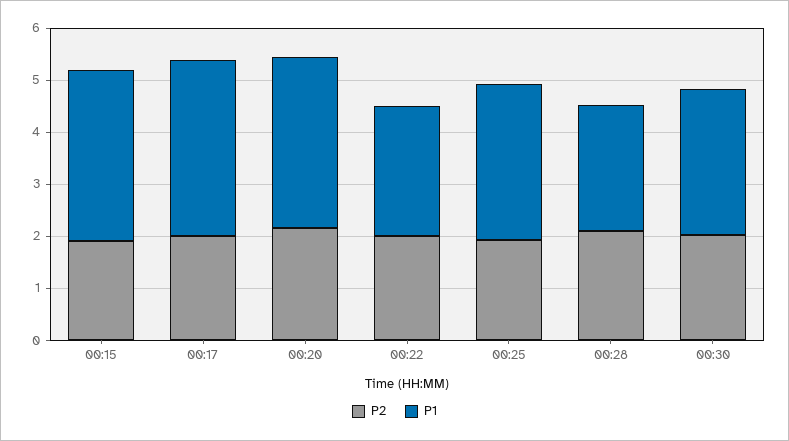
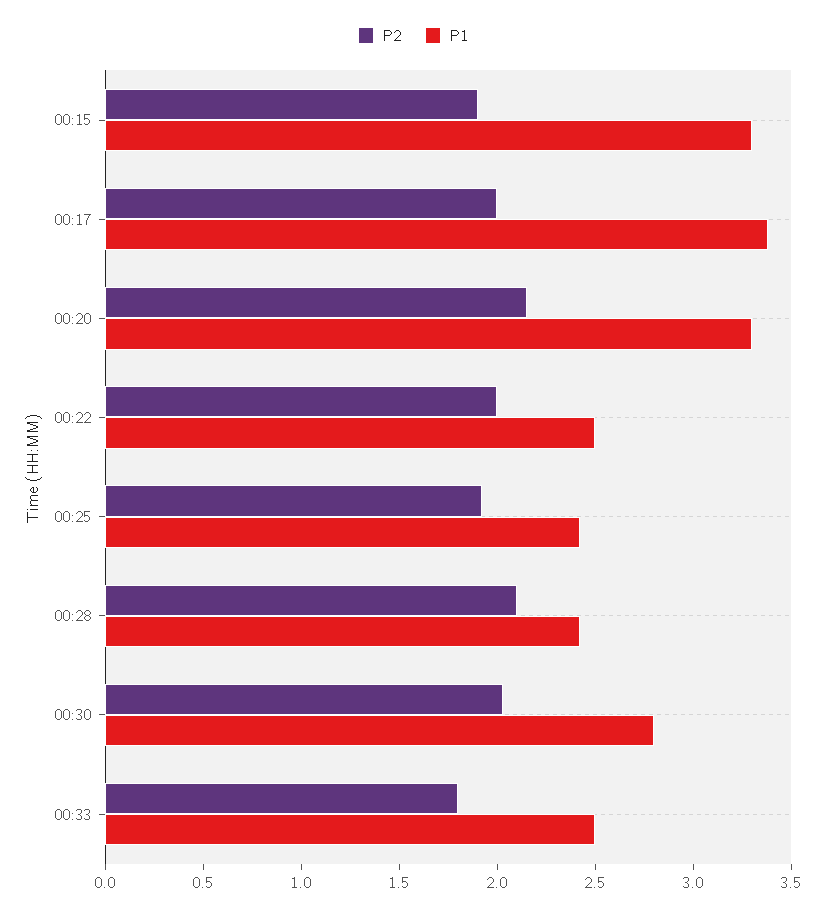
P1, 00:25: 3 -> 2.4
P2, 00:33: none -> 1.8
P1, 00:33: none -> 2.5

